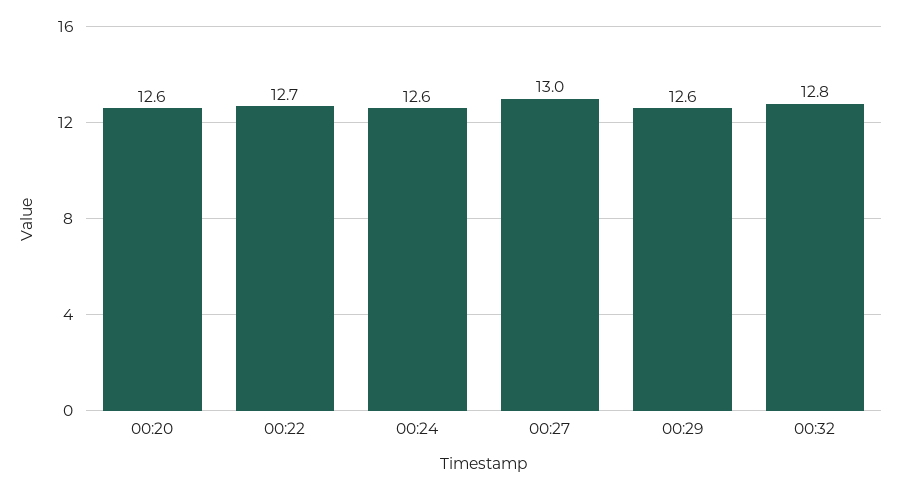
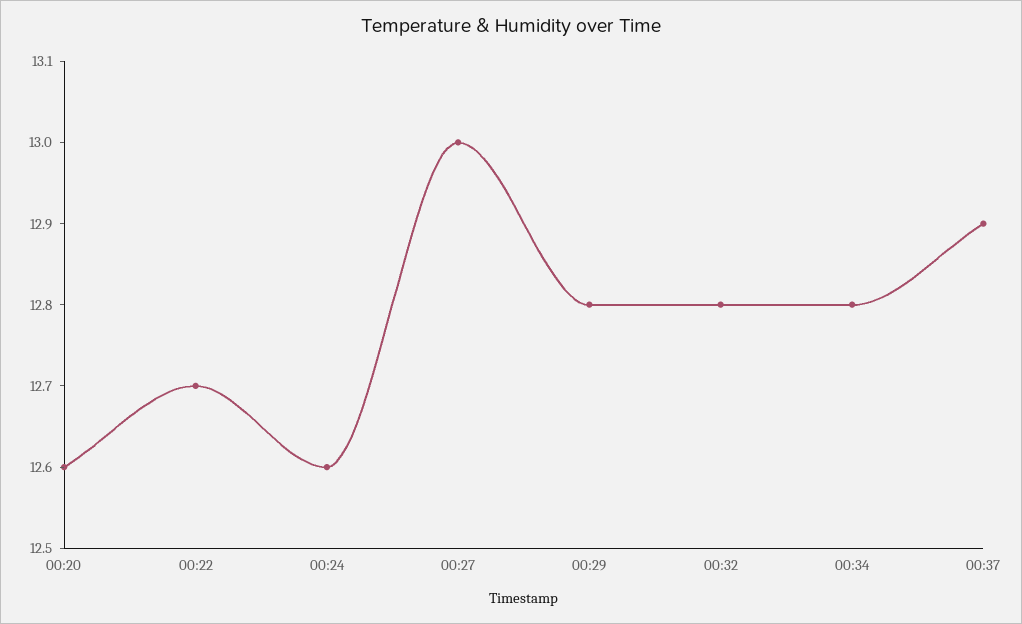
00:29: 12.6 -> 12.8
00:34: none -> 12.8
00:37: none -> 12.9

